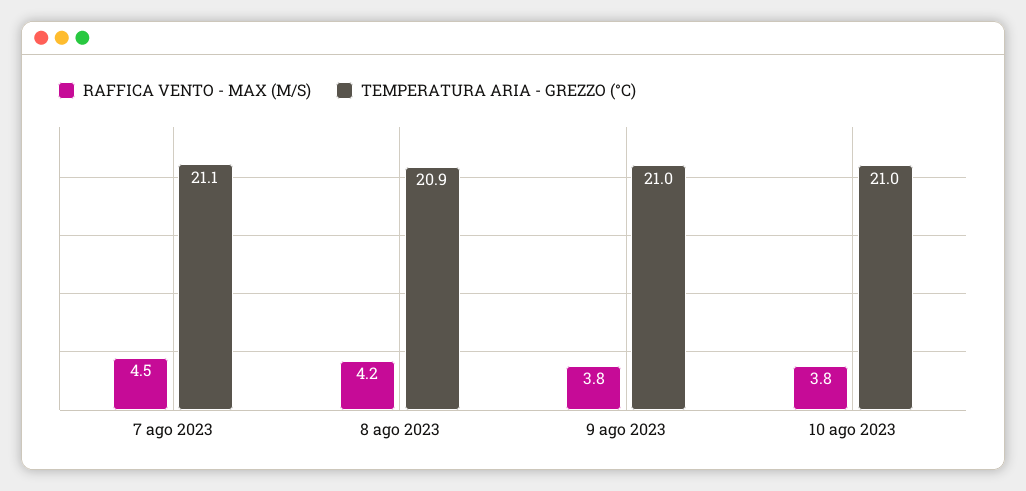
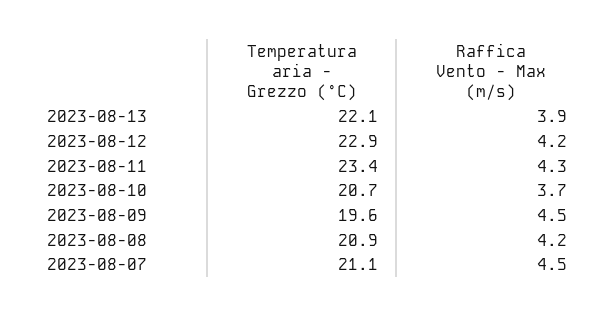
RAFFICA VENTO - MAX (M/S), 9 ago 2023: 3.8 -> 4.5
TEMPERATURA ARIA - GREZZO (°C), 9 ago 2023: 21 -> 19.6
RAFFICA VENTO - MAX (M/S), 10 ago 2023: 3.8 -> 3.7
TEMPERATURA ARIA - GREZZO (°C), 10 ago 2023: 21 -> 20.7
TEMPERATURA ARIA - GREZZO (°C), 2023-08-13: none -> 22.1
RAFFICA VENTO - MAX (M/S), 2023-08-13: none -> 3.9
TEMPERATURA ARIA - GREZZO (°C), 2023-08-12: none -> 22.9
RAFFICA VENTO - MAX (M/S), 2023-08-12: none -> 4.2
TEMPERATURA ARIA - GREZZO (°C), 2023-08-11: none -> 23.4
RAFFICA VENTO - MAX (M/S), 2023-08-11: none -> 4.3

